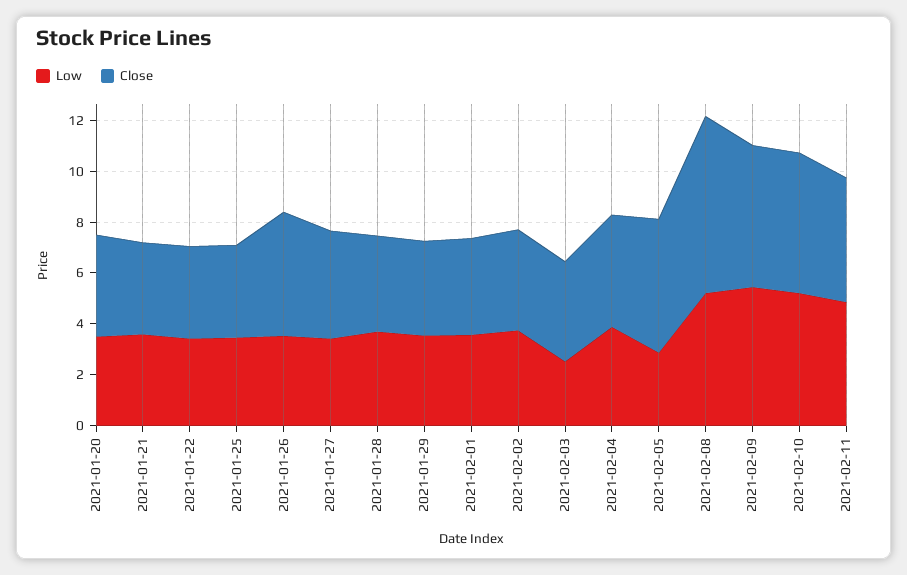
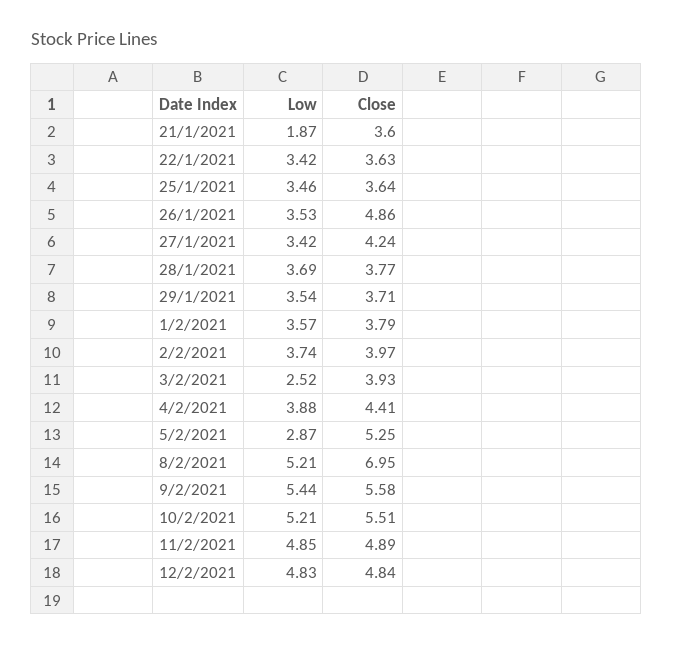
Low, 2021-01-20: 3.5 -> none
Close, 2021-01-20: 4 -> none
Low, 2021-01-21: 3.5 -> 1.87
Low, 12/2/2021: none -> 4.83
Close, 12/2/2021: none -> 4.84

